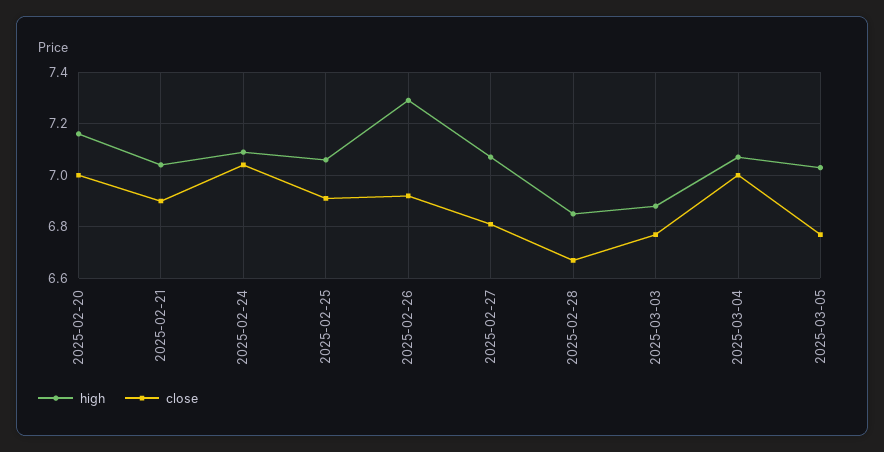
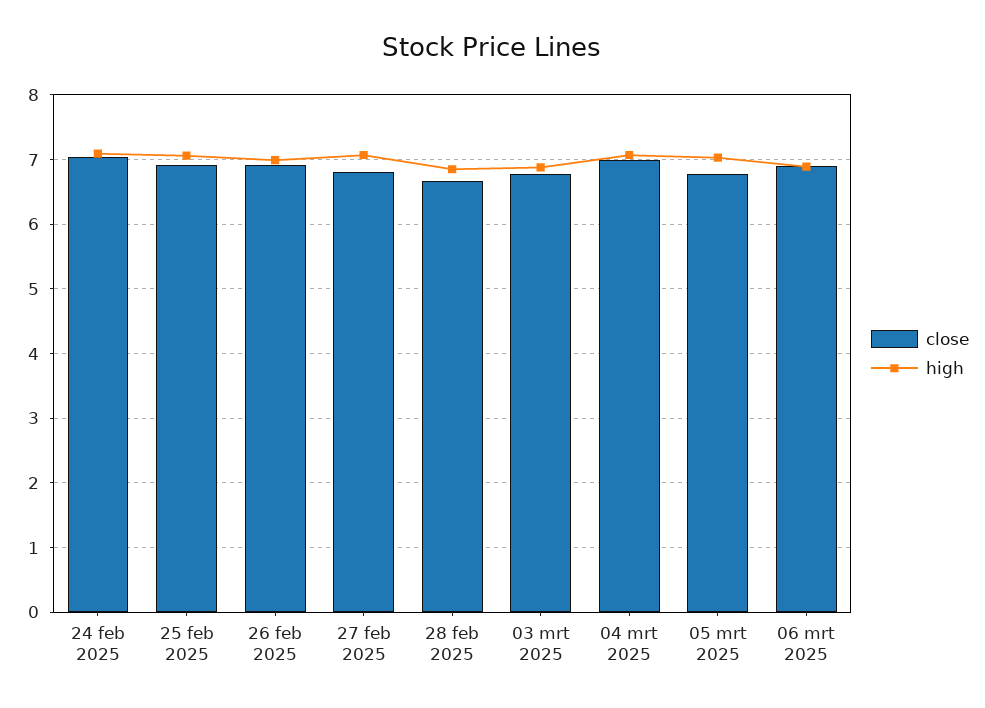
high, 2025-02-20: 7.15 -> none
close, 2025-02-20: 7 -> none
high, 2025-02-21: 7.05 -> none
close, 2025-02-21: 6.9 -> none
high, 2025-02-26: 7.3 -> 7
close, 06 mrt 2025: none -> 6.9
high, 06 mrt 2025: none -> 6.9

